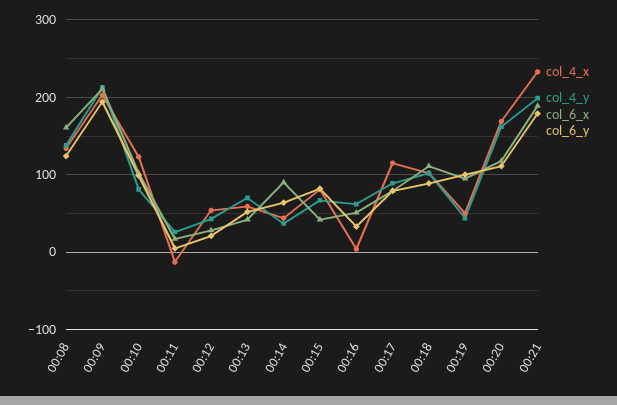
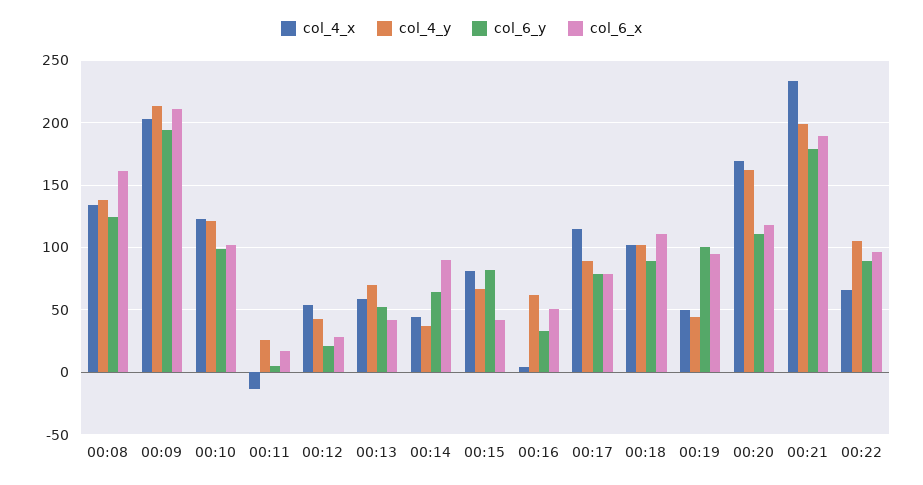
col_4_y, 00:10: 80 -> 120
col_4_x, 00:22: none -> 65
col_4_y, 00:22: none -> 105
col_6_y, 00:22: none -> 90
col_6_x, 00:22: none -> 95

